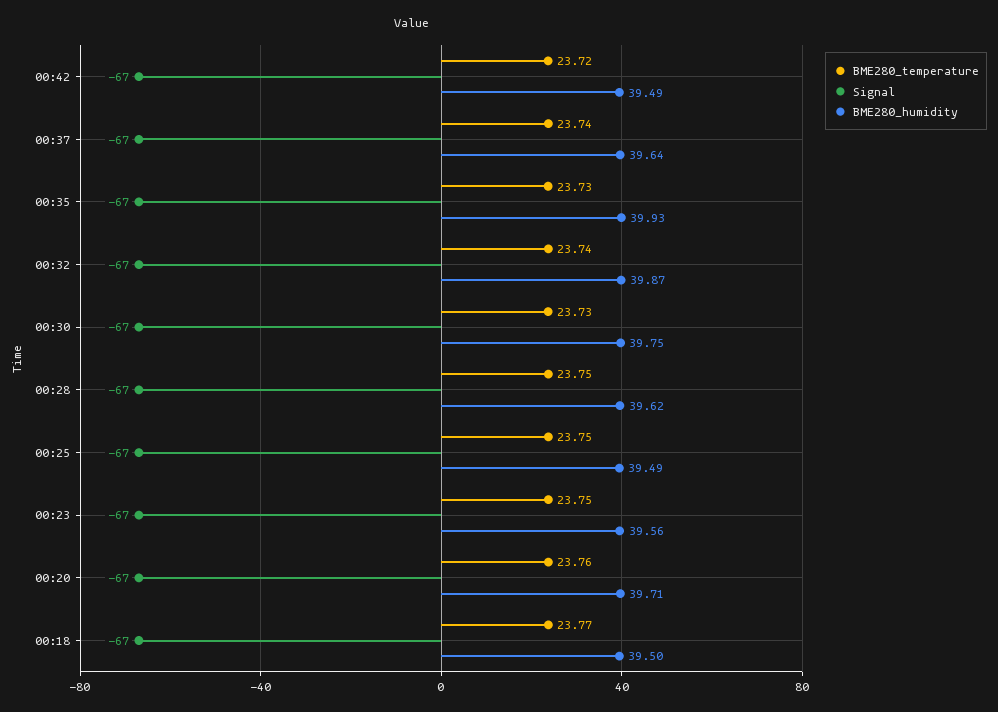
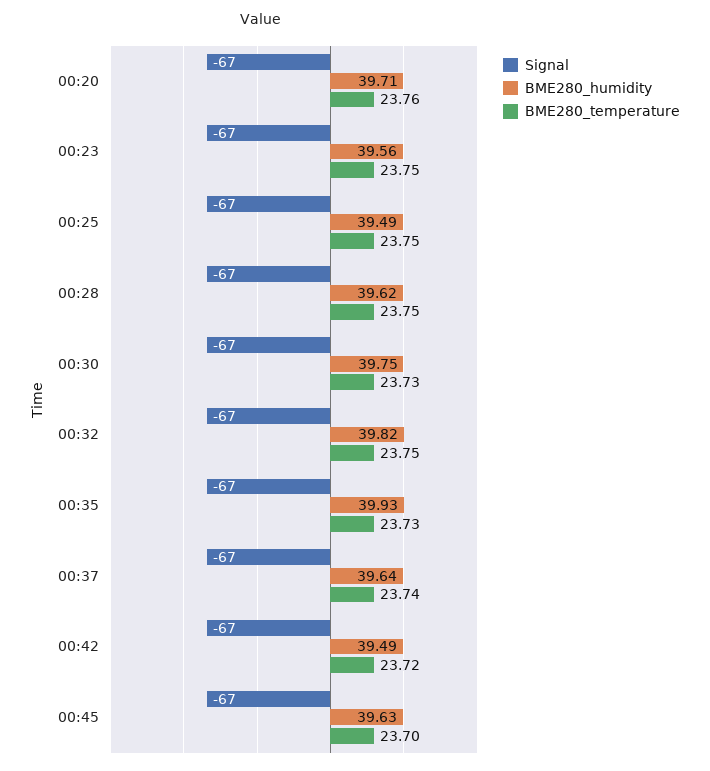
BME280_temperature, 00:32: 23.74 -> 23.75
BME280_humidity, 00:32: 39.87 -> 39.82
BME280_temperature, 00:18: 23.77 -> none
Signal, 00:18: -67 -> none
BME280_humidity, 00:18: 39.5 -> none
Signal, 00:45: none -> -67
BME280_humidity, 00:45: none -> 39.63
BME280_temperature, 00:45: none -> 23.7

